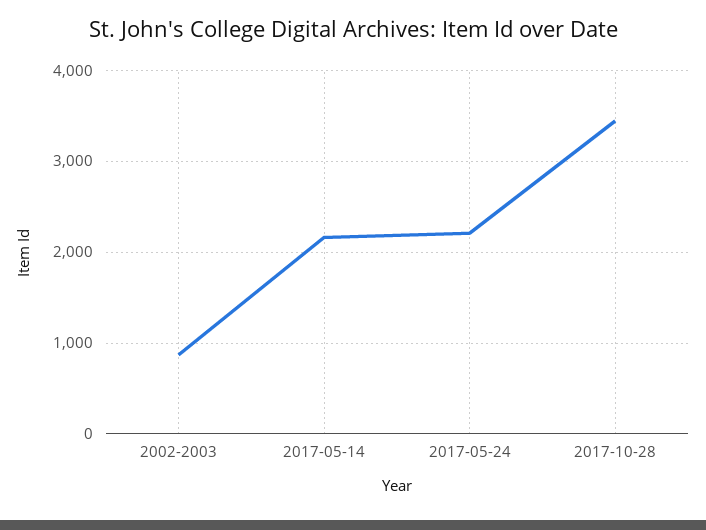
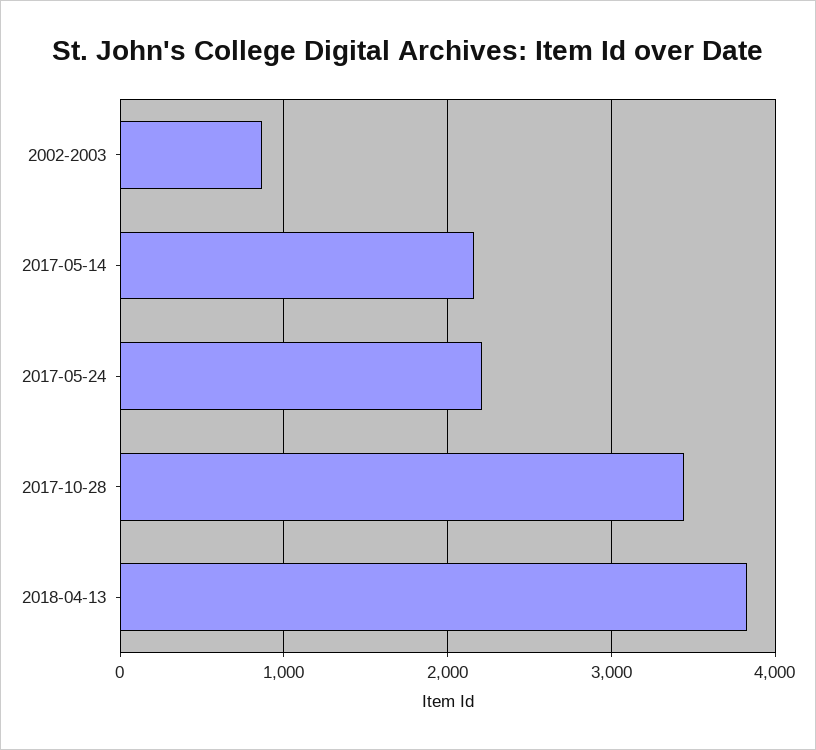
2018-04-13: none -> 3800

